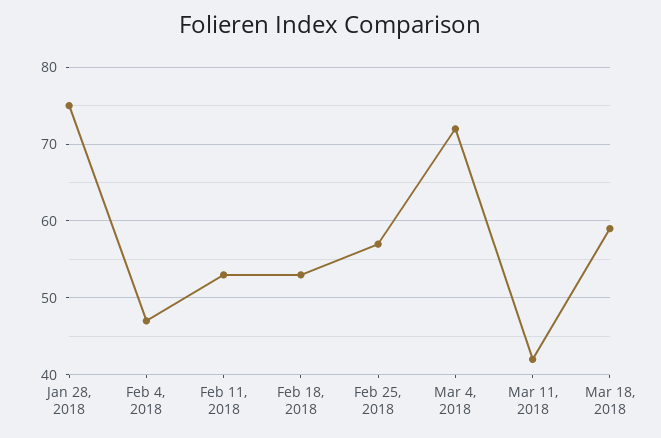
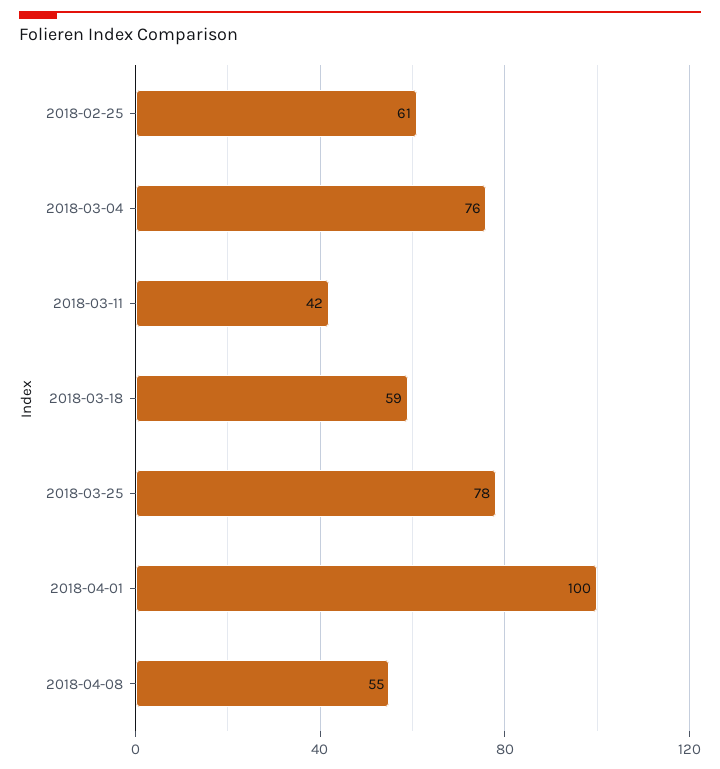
Jan 28, 2018: 75 -> none
Feb 4, 2018: 47 -> none
Feb 11, 2018: 53 -> none
Feb 18, 2018: 53 -> none
Feb 25, 2018: 57 -> 61
Mar 4, 2018: 72 -> 76
2018-03-25: none -> 78
2018-04-01: none -> 100
2018-04-08: none -> 55

